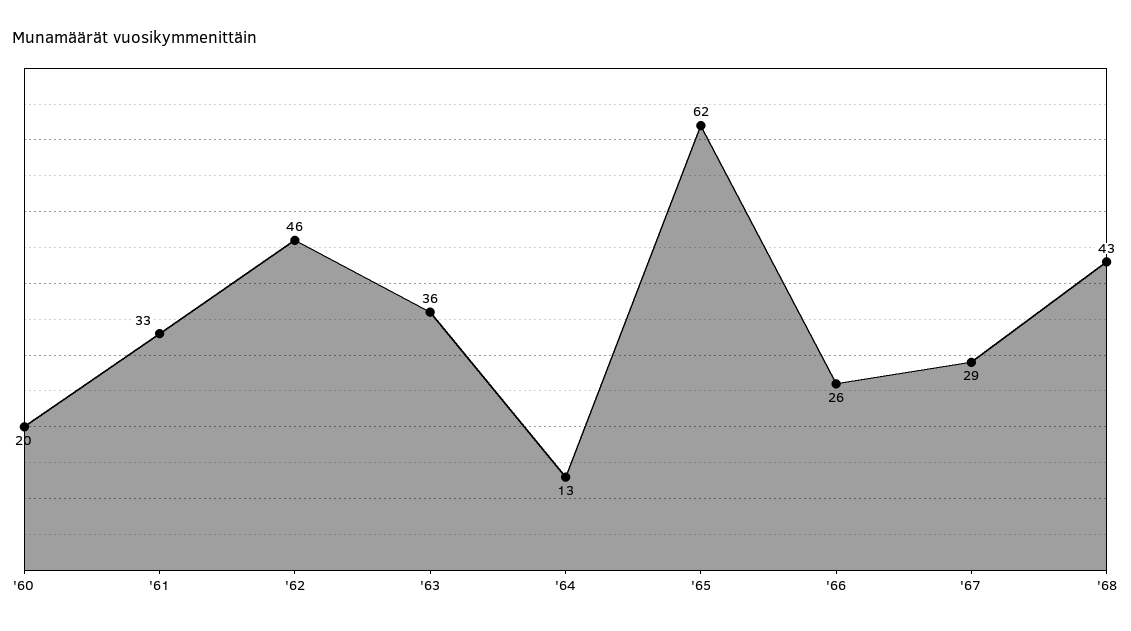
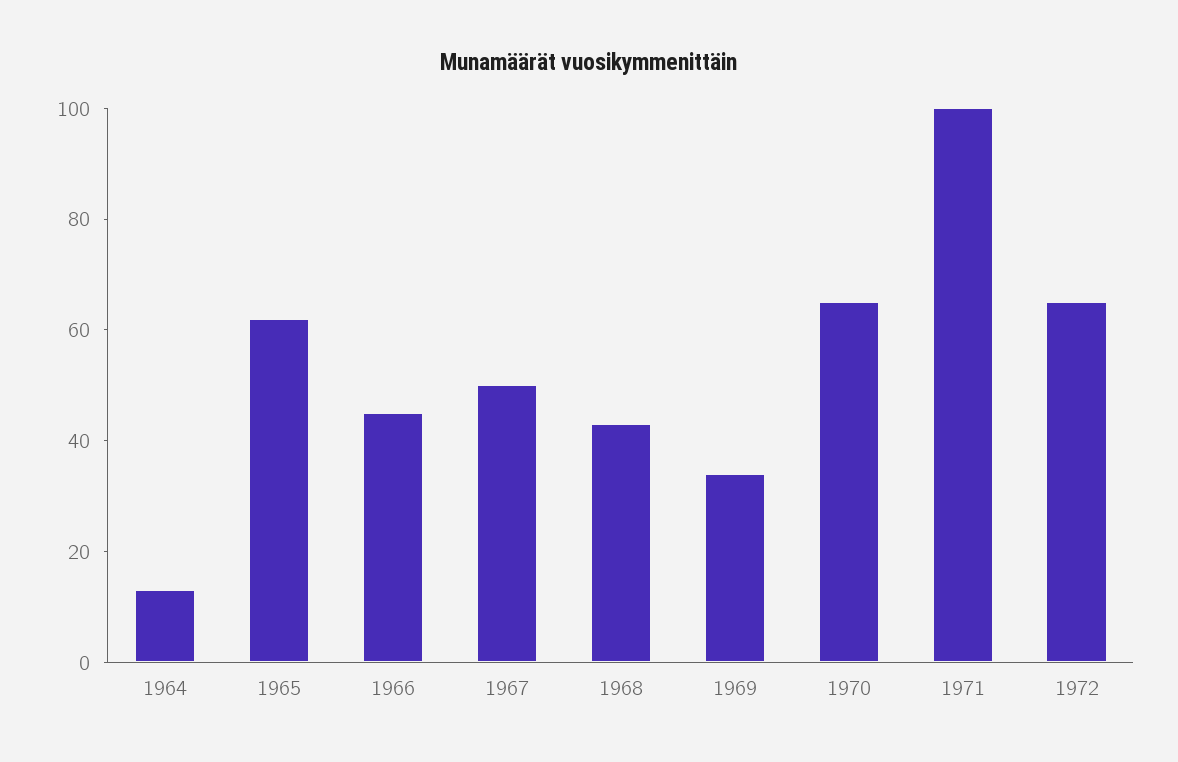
'60: 20 -> none
'61: 33 -> none
'62: 46 -> none
'63: 36 -> none
'66: 26 -> 45
'67: 29 -> 50
1969: none -> 35
1970: none -> 65
1971: none -> 100
1972: none -> 65

